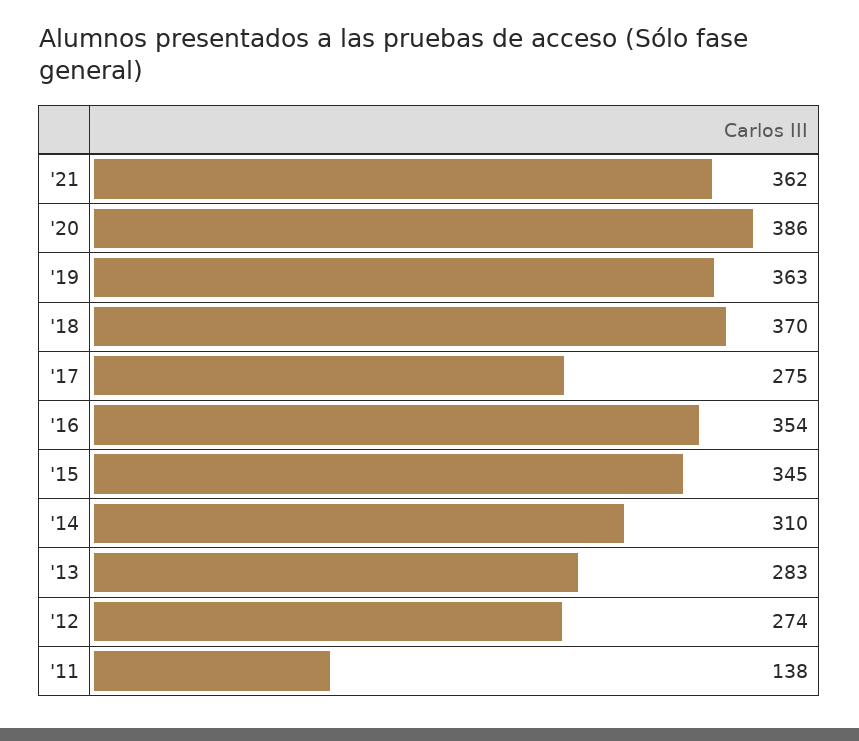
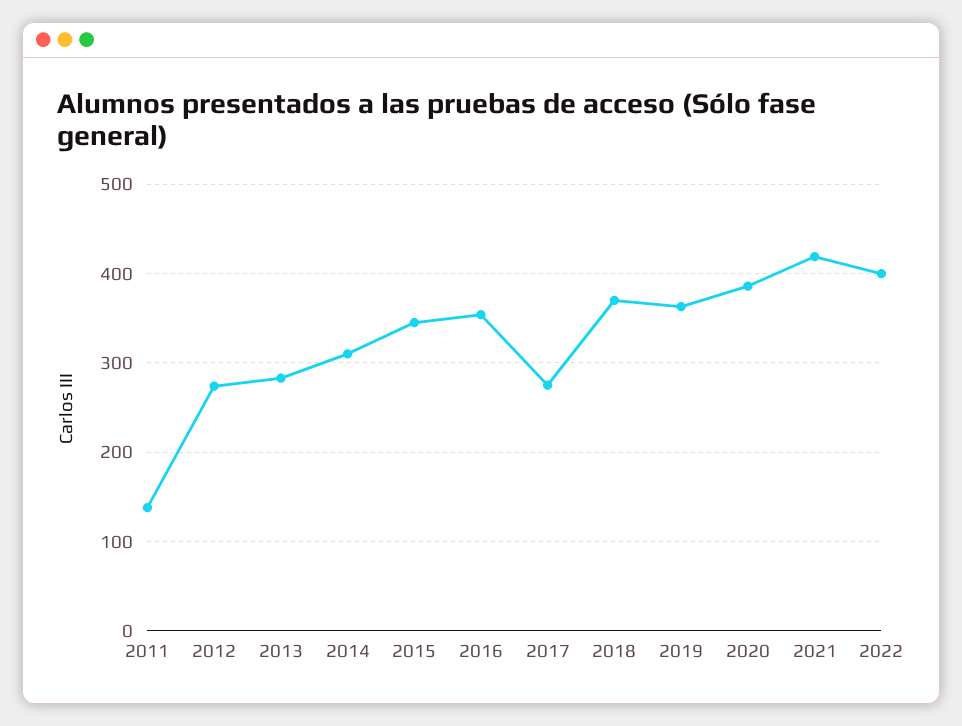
'21: 362 -> 420
2022: none -> 400

